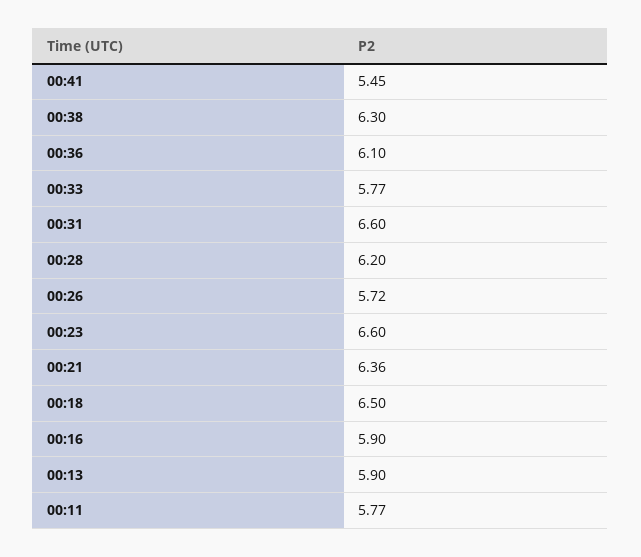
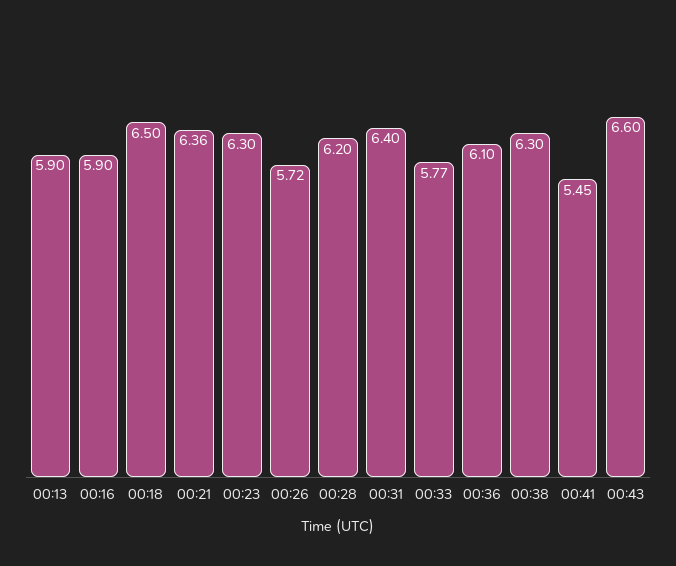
00:31: 6.6 -> 6.4
00:23: 6.6 -> 6.3
00:11: 5.77 -> none
00:43: none -> 6.6

